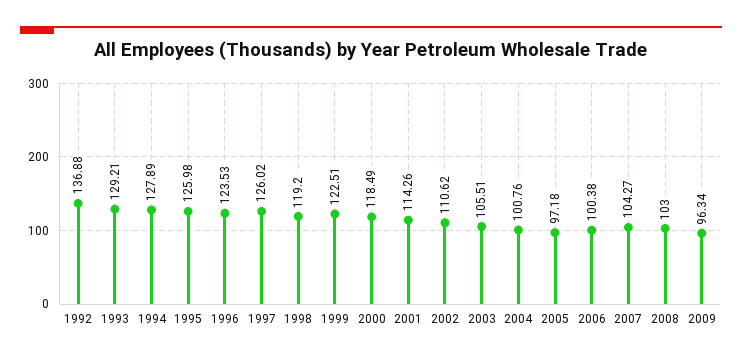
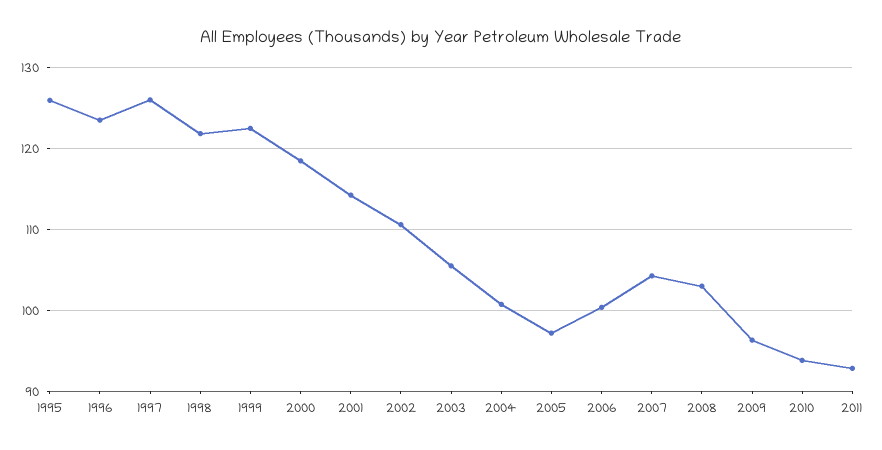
1992: 136.88 -> none
1993: 129.21 -> none
1994: 127.89 -> none
1998: 119.2 -> 122
2010: none -> 94
2011: none -> 93

